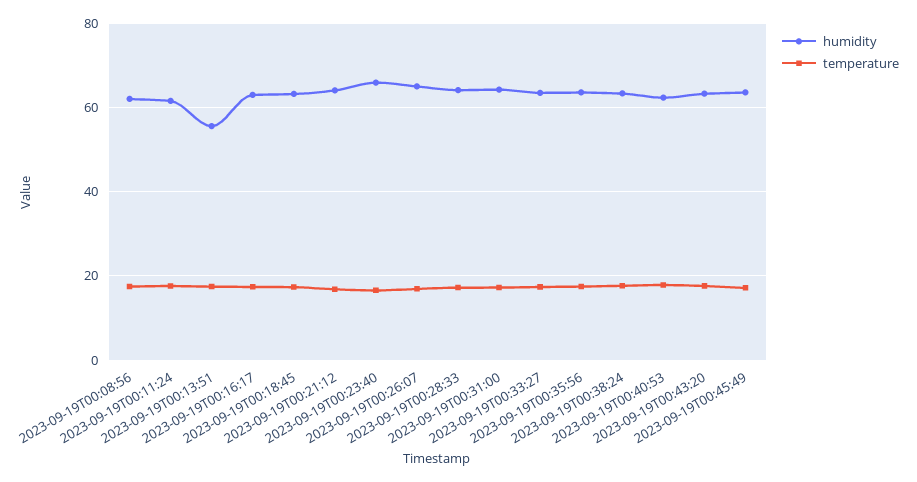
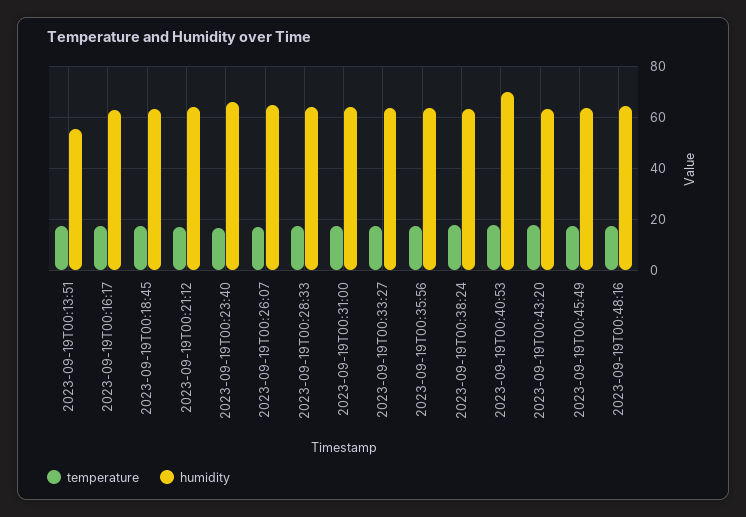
humidity, 2023-09-19T00:08:56: 62 -> none
temperature, 2023-09-19T00:08:56: 18 -> none
humidity, 2023-09-19T00:11:24: 62 -> none
temperature, 2023-09-19T00:11:24: 18 -> none
humidity, 2023-09-19T00:40:53: 62 -> 70
temperature, 2023-09-19T00:48:16: none -> 17.5
humidity, 2023-09-19T00:48:16: none -> 65

